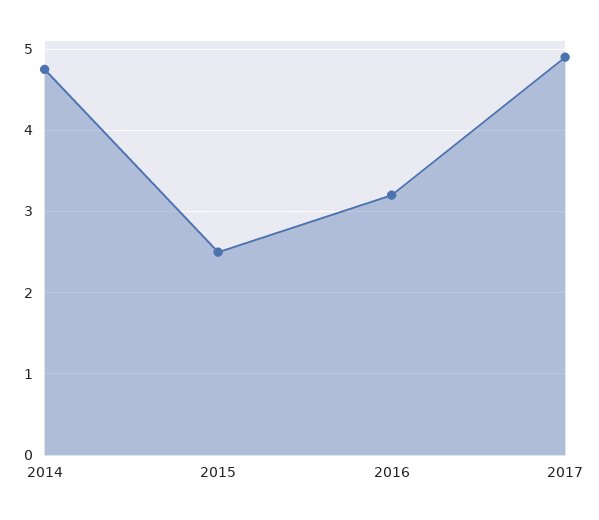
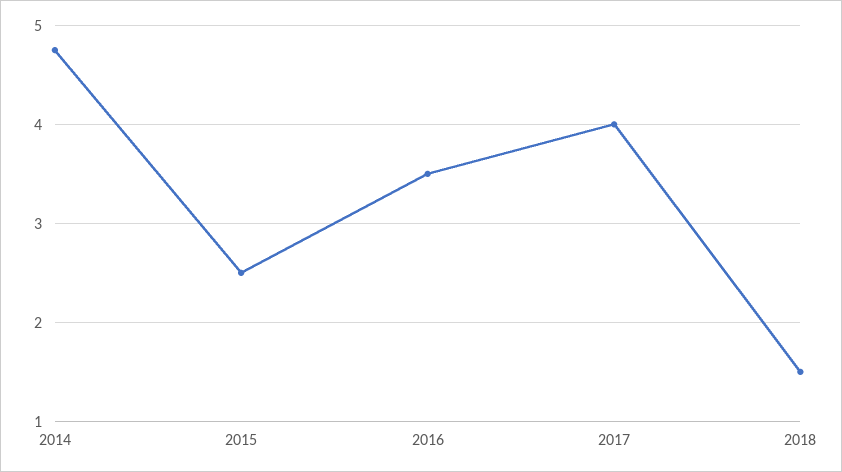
2016: 3.2 -> 3.5
2017: 4.9 -> 4
2018: none -> 1.5

